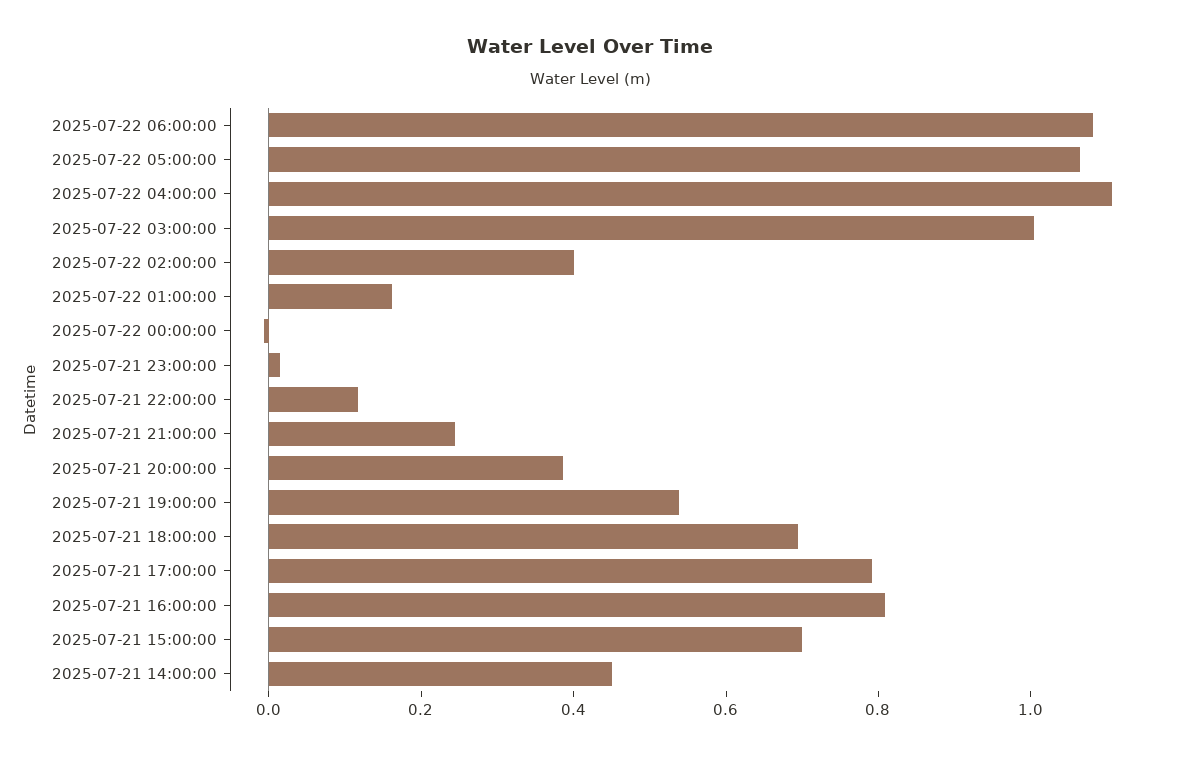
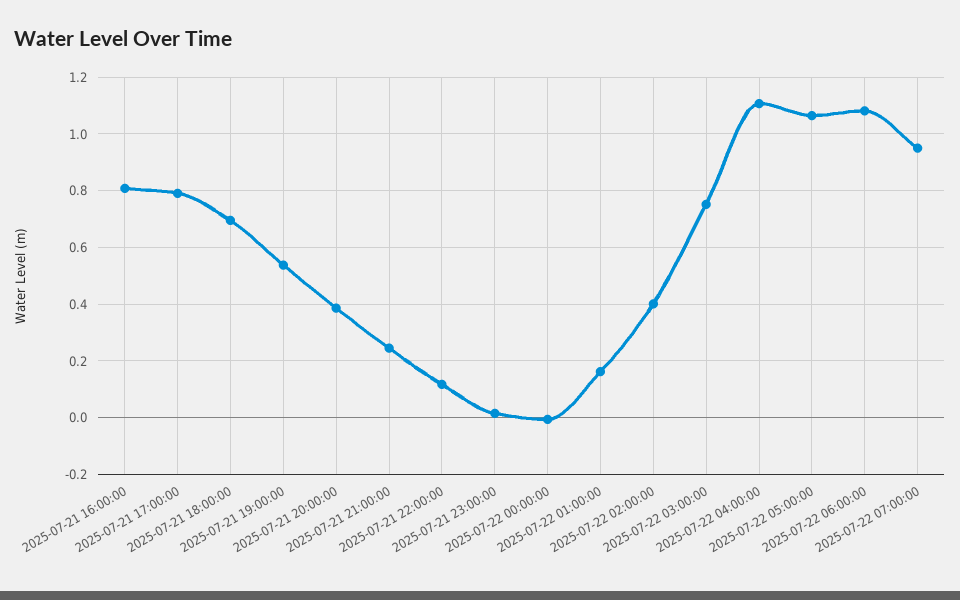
2025-07-22 03:00:00: 1 -> 0.75
2025-07-21 15:00:00: 0.7 -> none
2025-07-21 14:00:00: 0.45 -> none
2025-07-22 07:00:00: none -> 0.95

